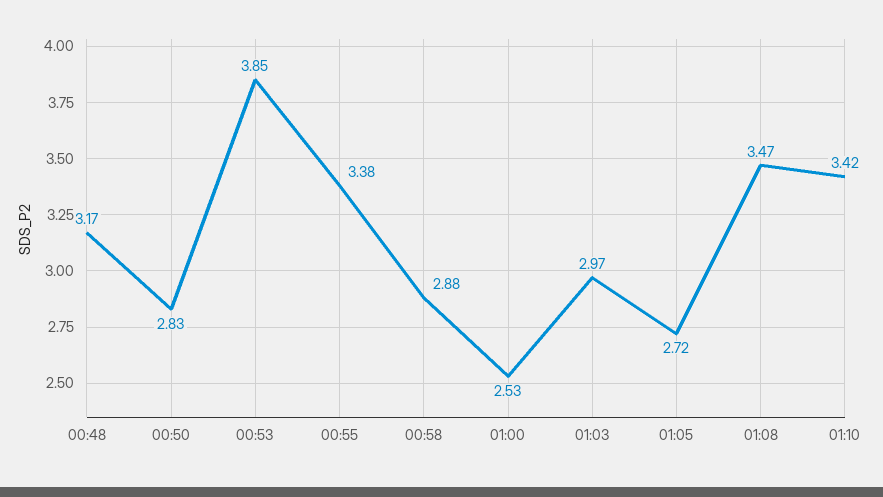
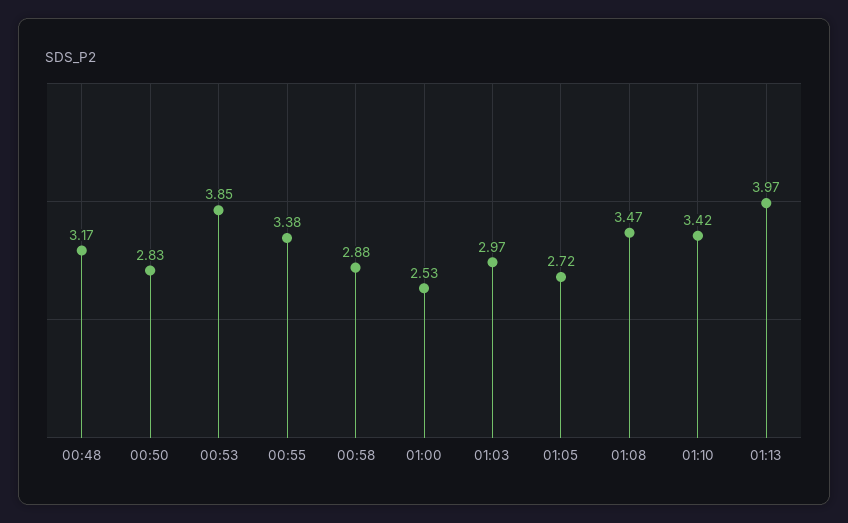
01:13: none -> 3.97

